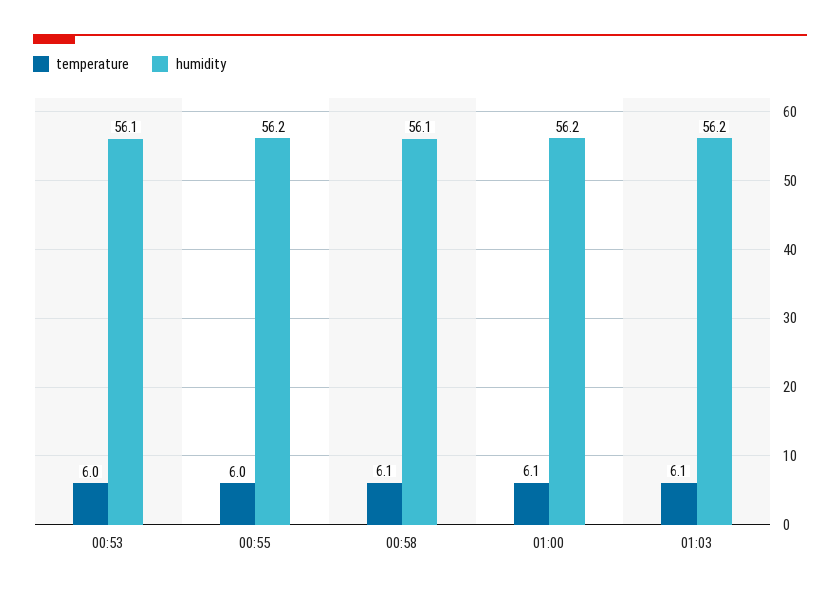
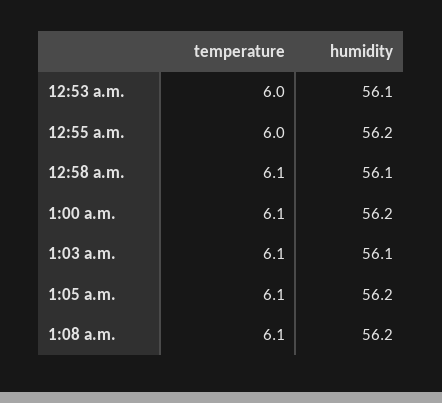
humidity, 01:03: 56.2 -> 56.1
temperature, 1:05 a.m.: none -> 6.1
humidity, 1:05 a.m.: none -> 56.2
temperature, 1:08 a.m.: none -> 6.1
humidity, 1:08 a.m.: none -> 56.2

